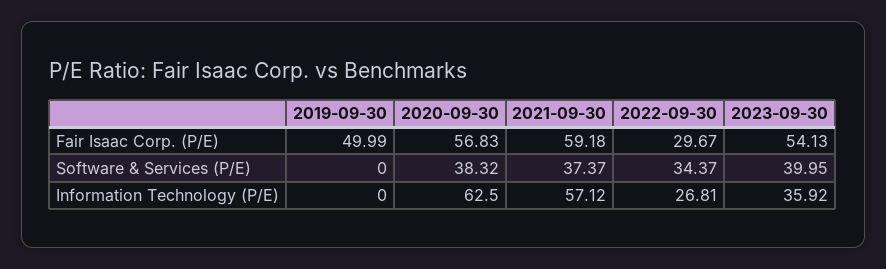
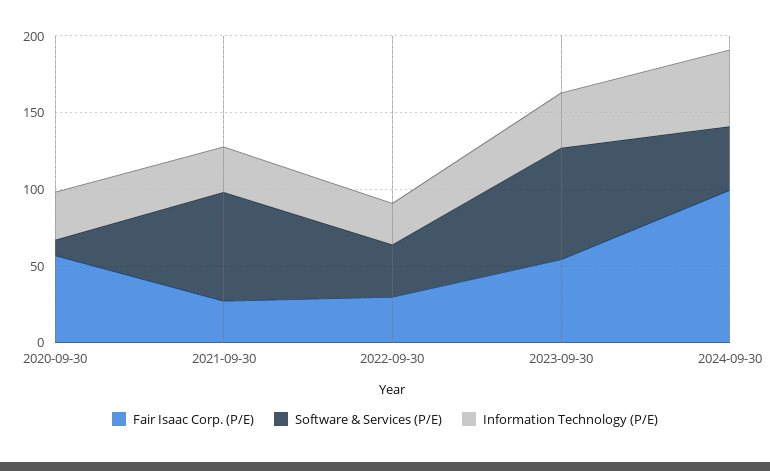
Fair Isaac Corp. (P/E), 2019-09-30: 49.99 -> none
Fair Isaac Corp. (P/E), 2021-09-30: 59.18 -> 30
Software & Services (P/E), 2019-09-30: 0 -> none
Software & Services (P/E), 2020-09-30: 38.32 -> 10
Software & Services (P/E), 2021-09-30: 37.37 -> 70
Software & Services (P/E), 2023-09-30: 39.95 -> 70
Information Technology (P/E), 2019-09-30: 0 -> none
Information Technology (P/E), 2020-09-30: 62.5 -> 30
Information Technology (P/E), 2021-09-30: 57.12 -> 30
Fair Isaac Corp. (P/E), 2024-09-30: none -> 100
Software & Services (P/E), 2024-09-30: none -> 40
Information Technology (P/E), 2024-09-30: none -> 50

